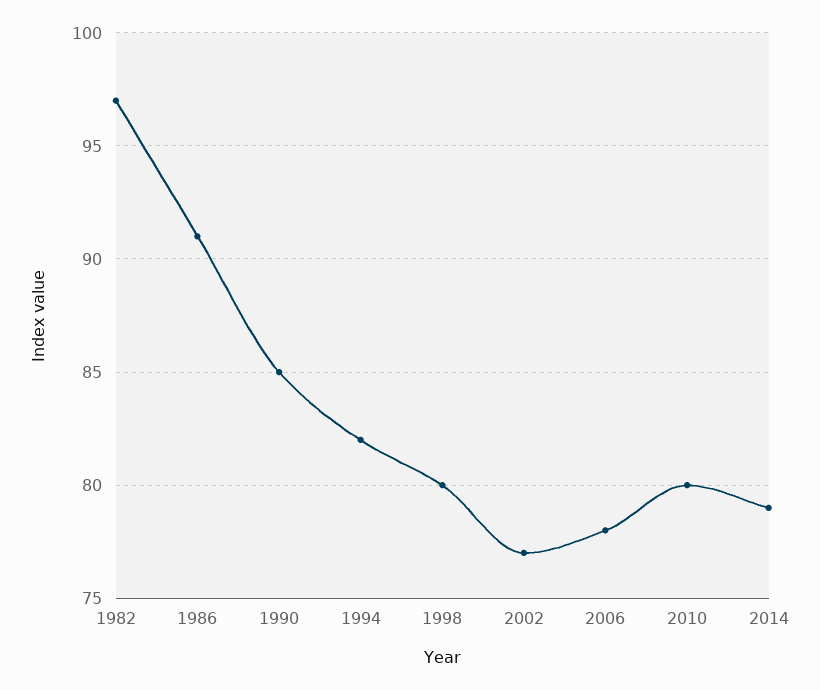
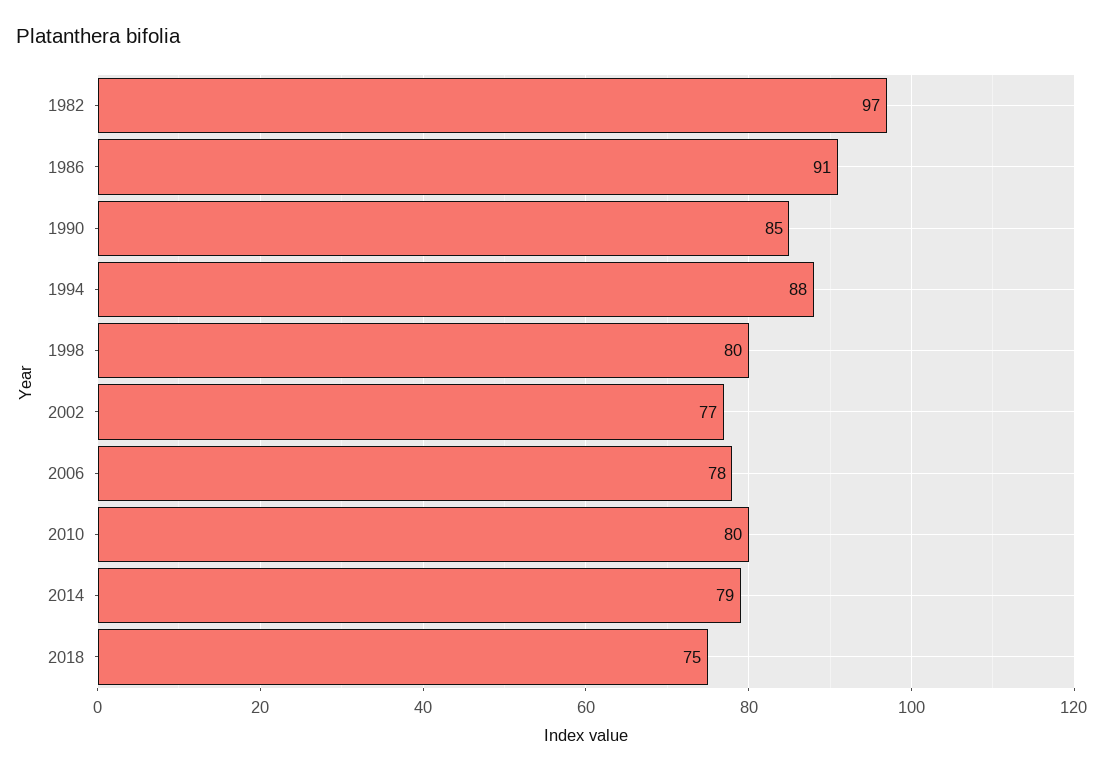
1994: 82 -> 88
2018: none -> 75

